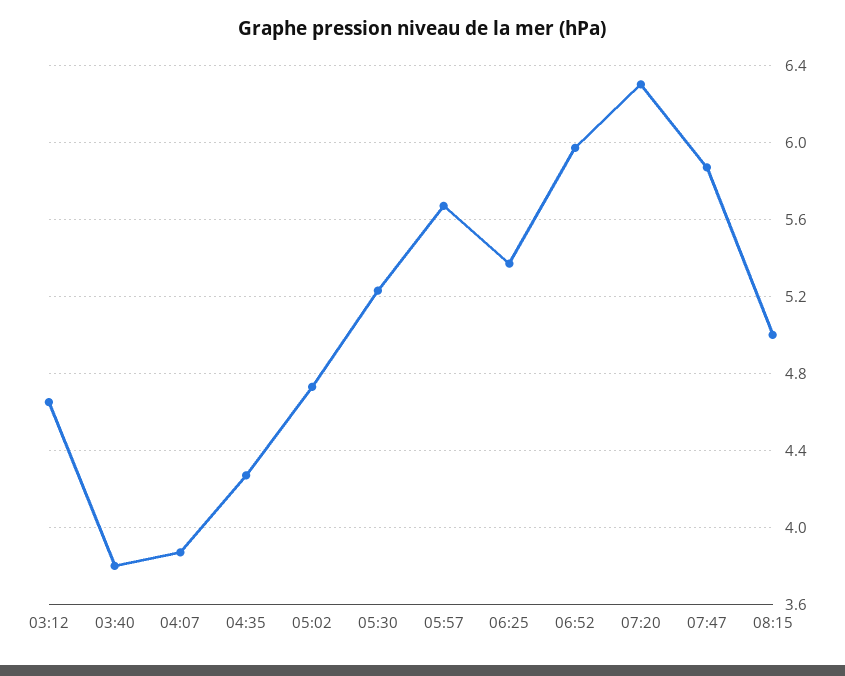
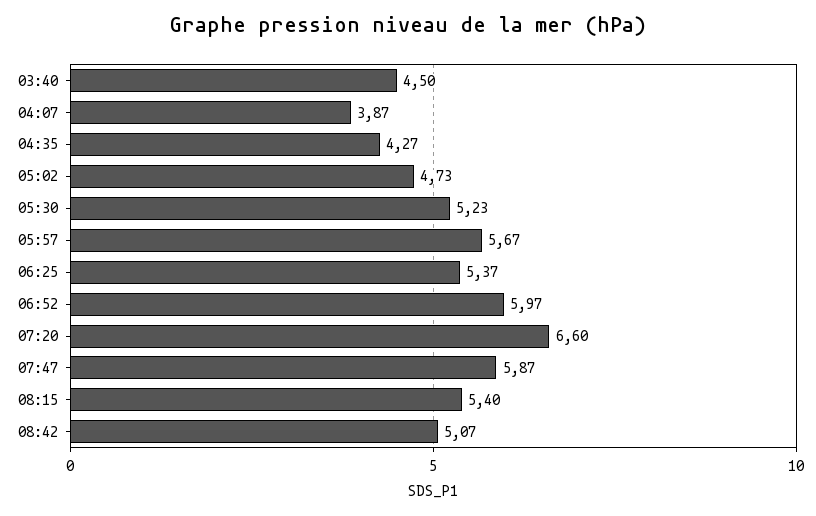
03:12: 4.65 -> none
03:40: 3.8 -> 4.5
07:20: 6.3 -> 6.6
08:15: 5 -> 5.4
08:42: none -> 5.07

